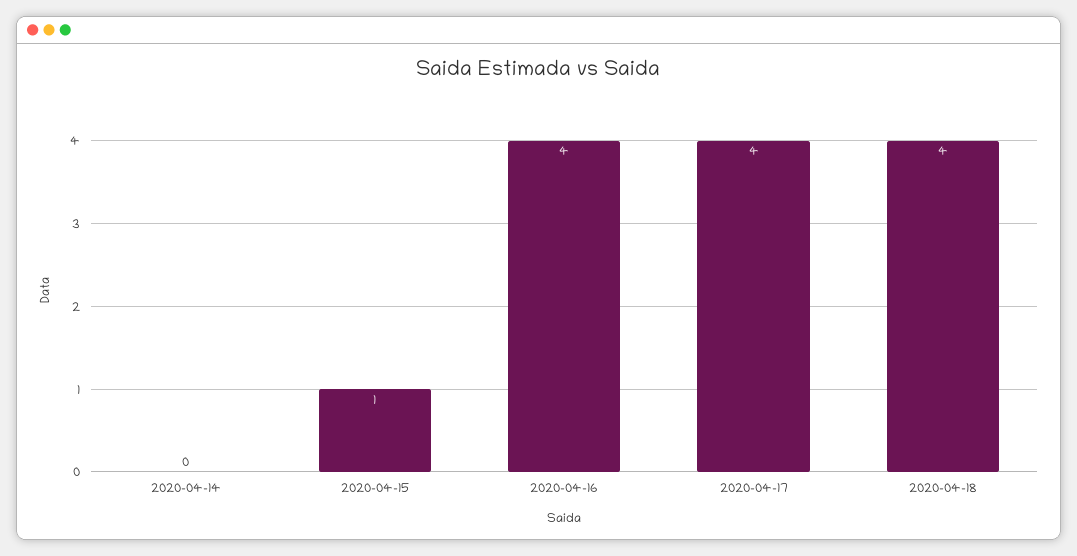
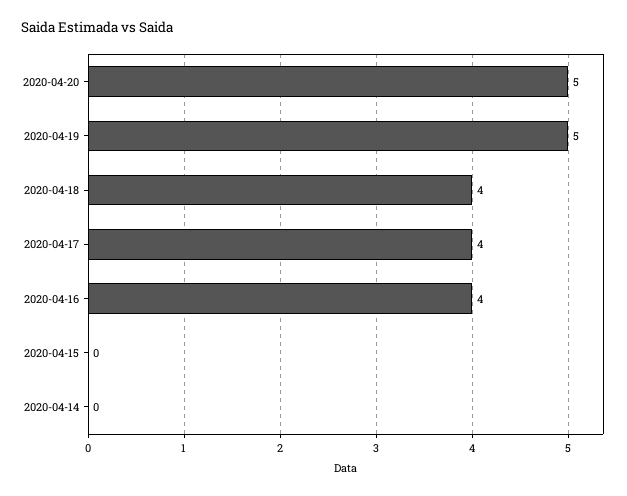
2020-04-15: 1 -> 0
2020-04-20: none -> 5
2020-04-19: none -> 5

